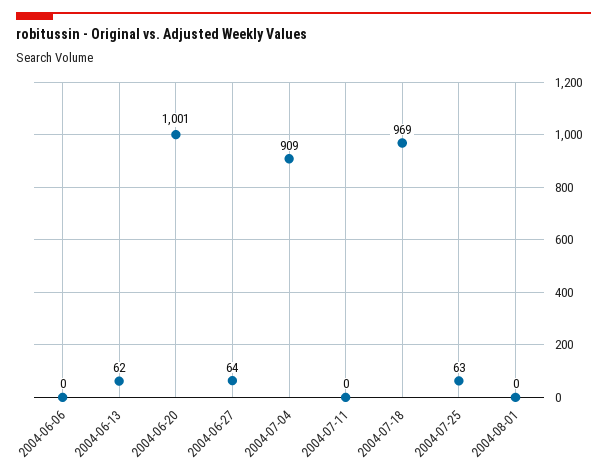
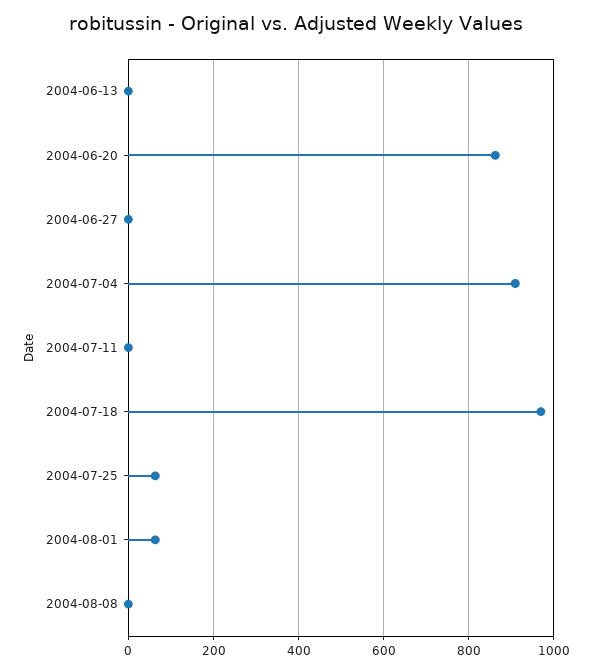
2004-06-06: 0 -> none
2004-06-13: 62 -> 0
2004-06-20: 1001 -> 860
2004-06-27: 64 -> 0
2004-08-01: 0 -> 60
2004-08-08: none -> 0

